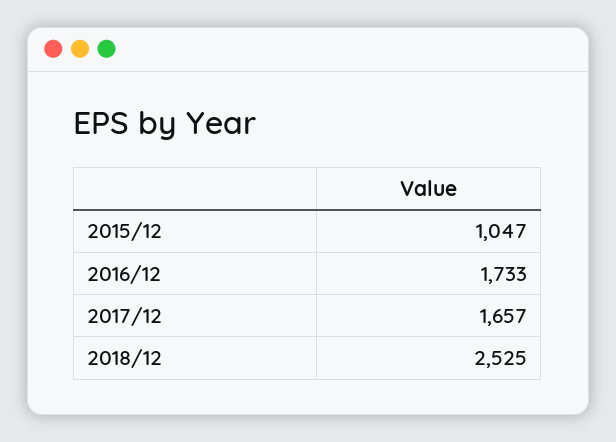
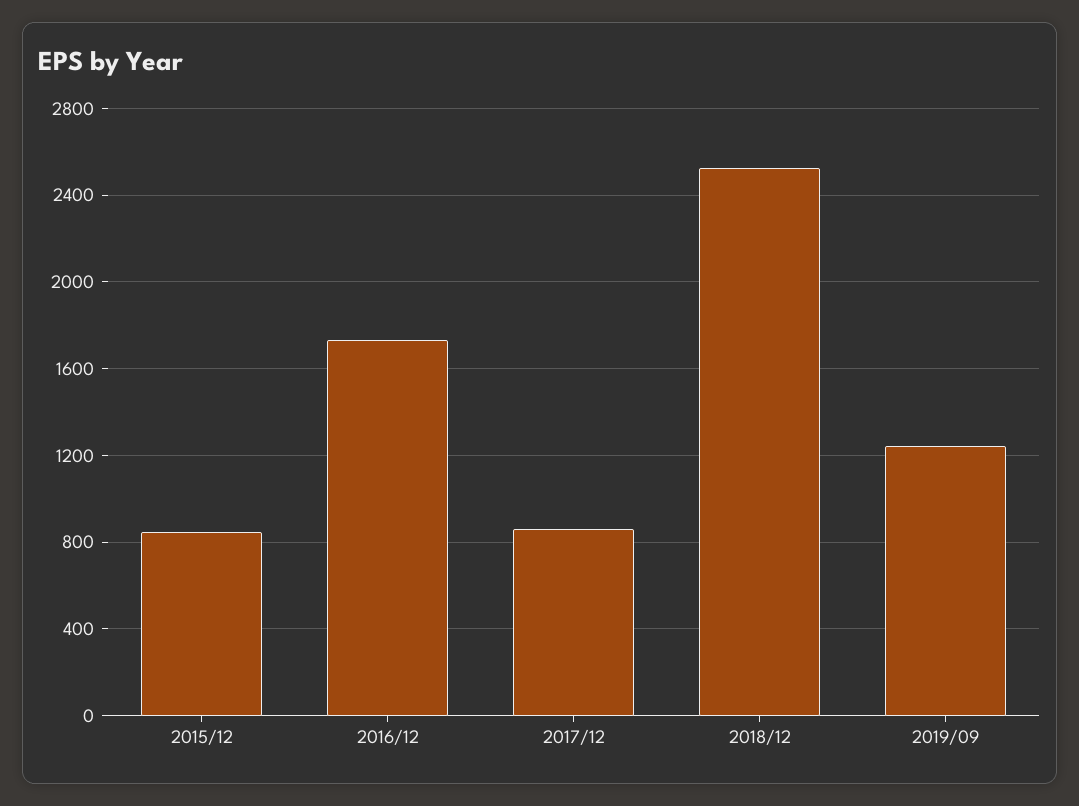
2015/12: 1047 -> 850
2017/12: 1657 -> 850
2019/09: none -> 1250

